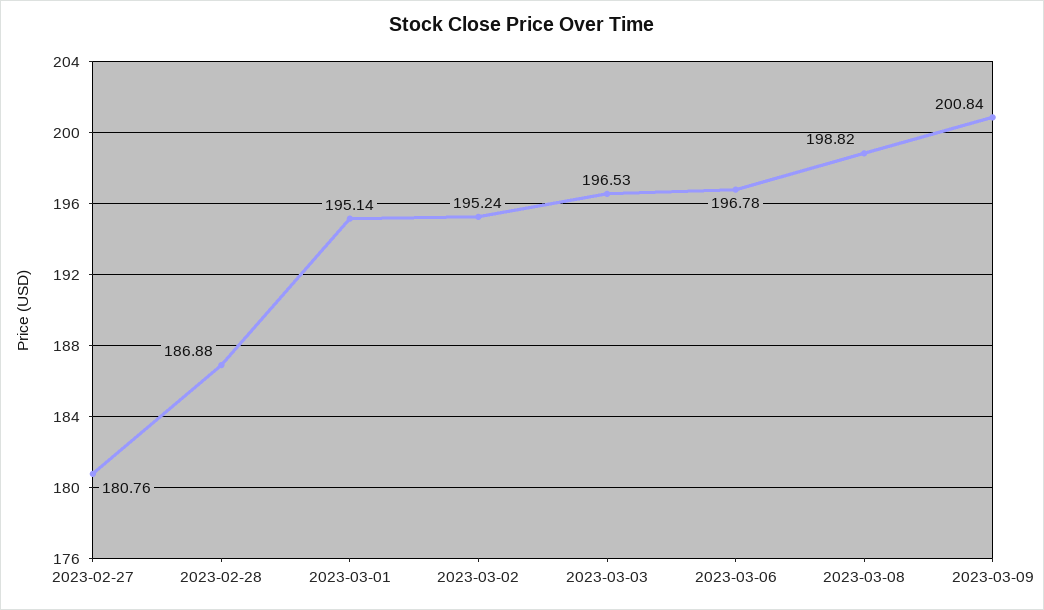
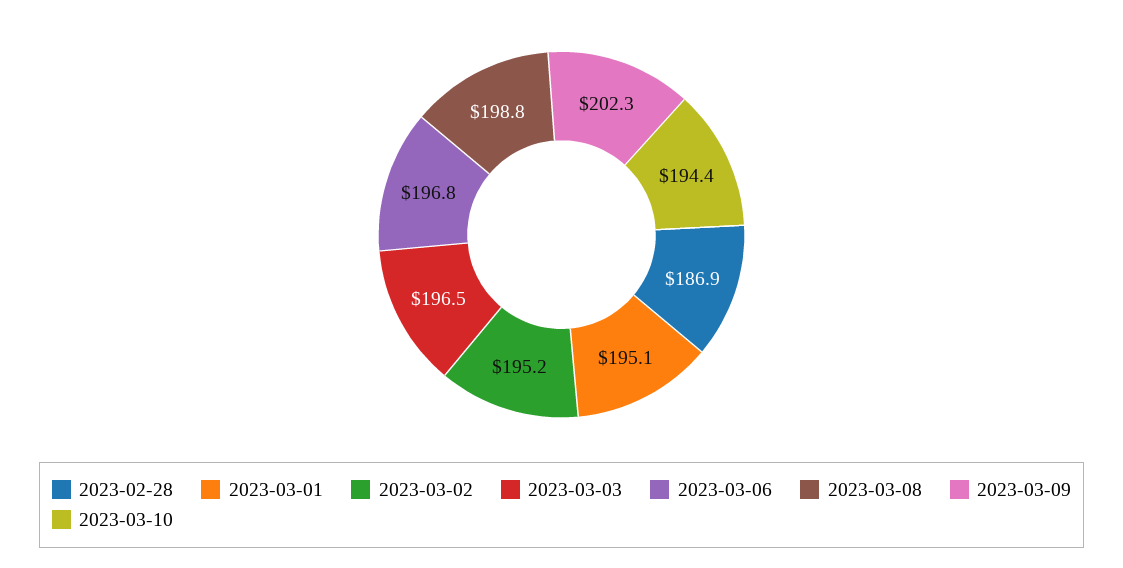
2023-02-27: 180.76 -> none
2023-03-09: 200.84 -> 202.3
2023-03-10: none -> 194.4

